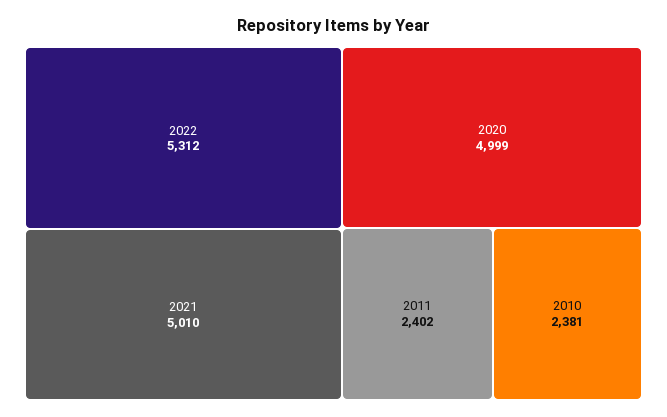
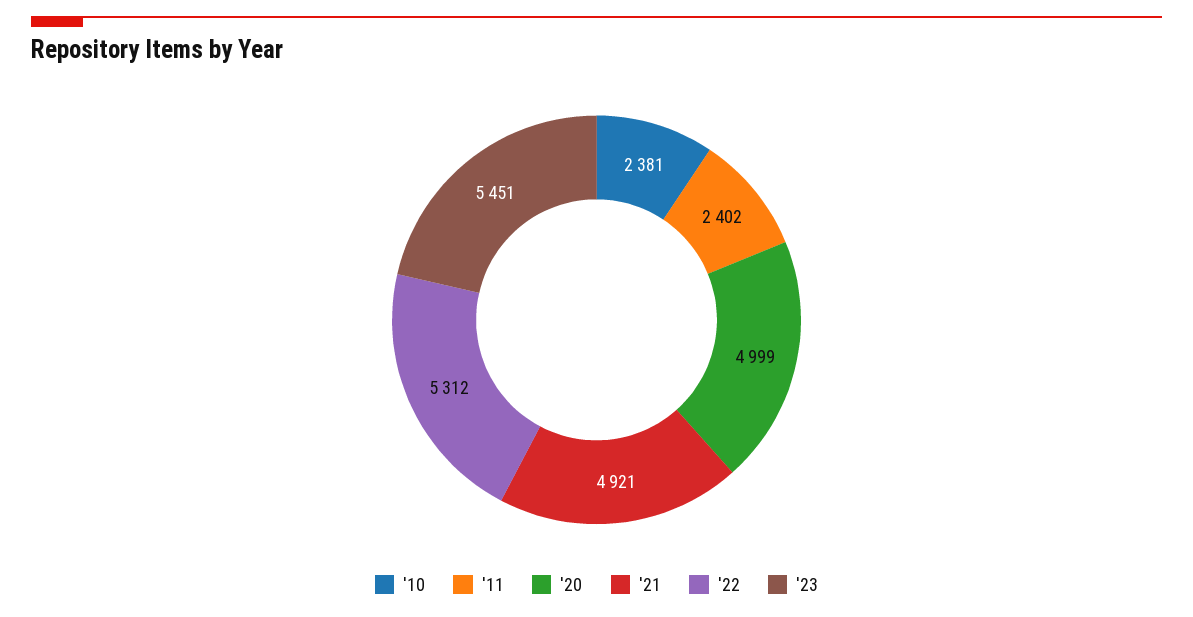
2021: 5010 -> 4921
'23: none -> 5451

